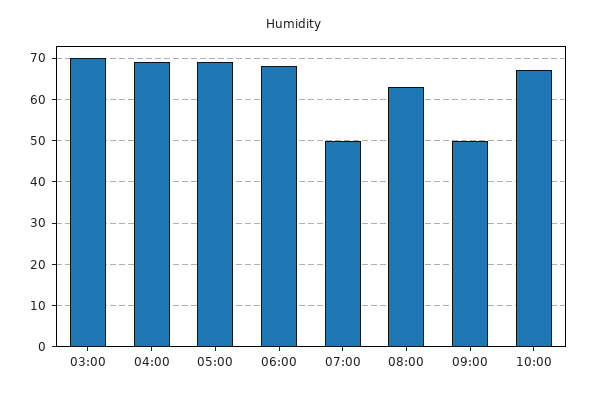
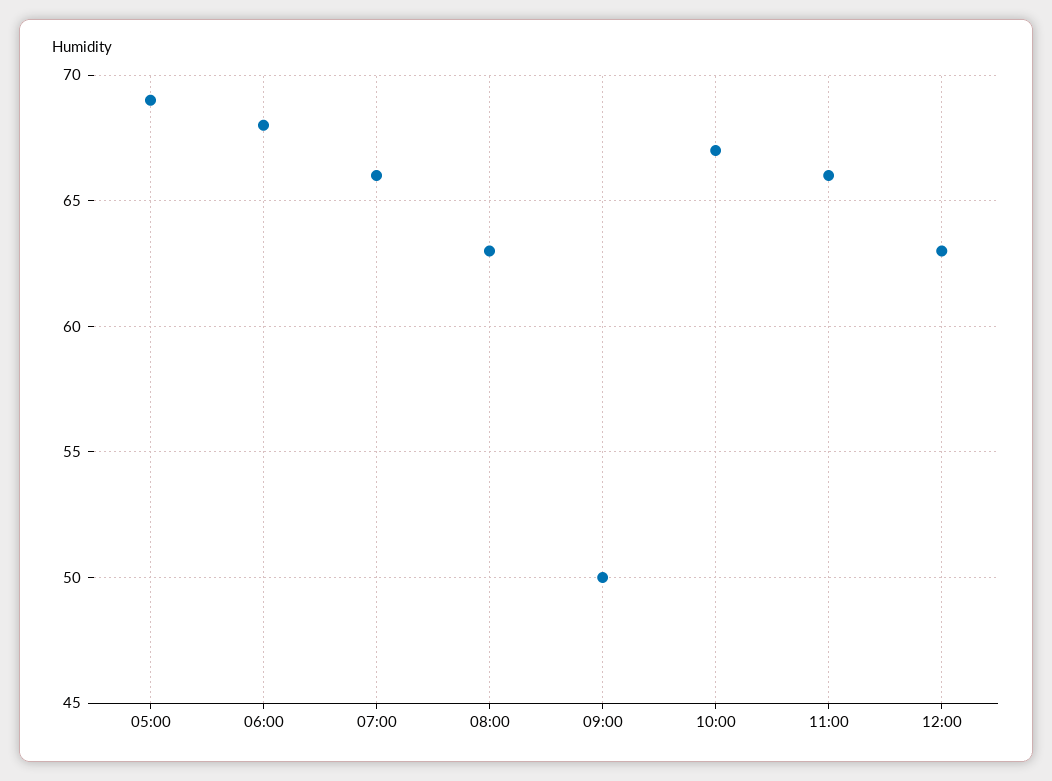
03:00: 70 -> none
04:00: 70 -> none
07:00: 50 -> 66
11:00: none -> 66
12:00: none -> 63

